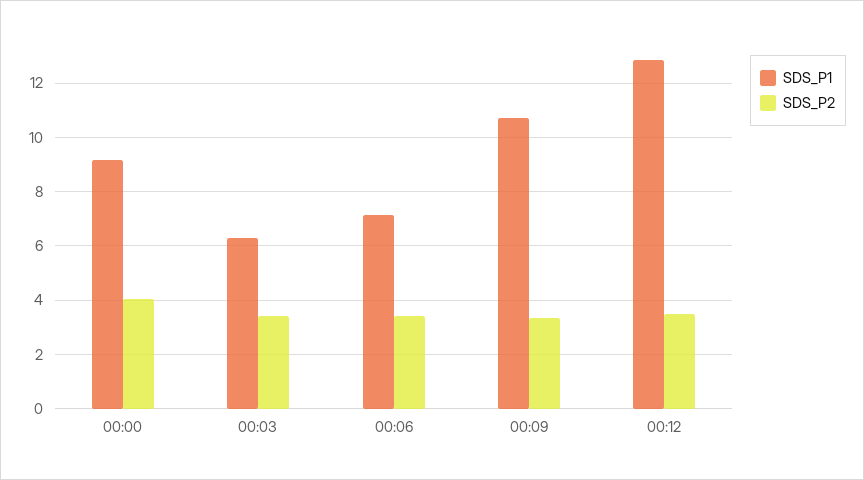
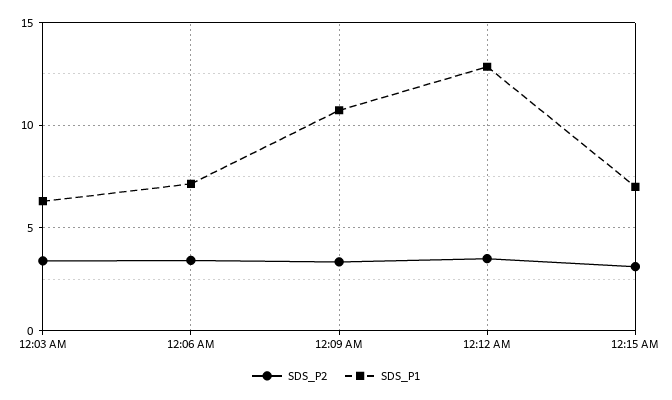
SDS_P1, 00:00: 9.25 -> none
SDS_P2, 00:00: 4 -> none
SDS_P2, 12:15 AM: none -> 3
SDS_P1, 12:15 AM: none -> 7

